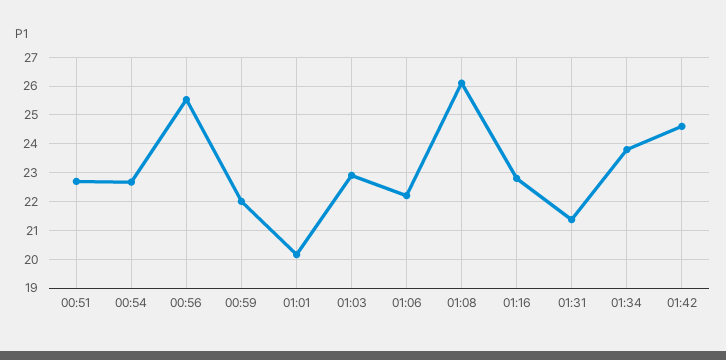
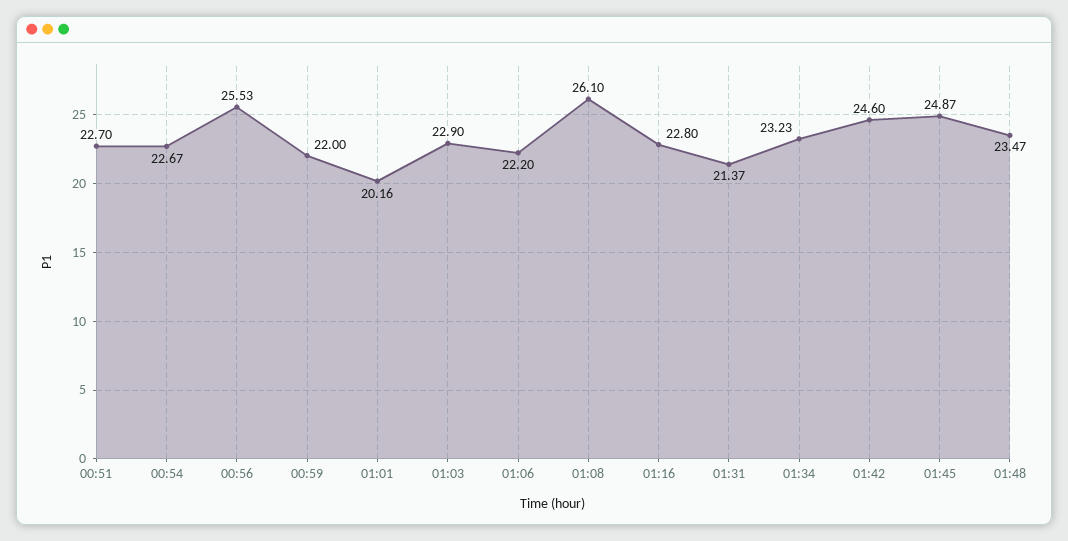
01:34: 23.75 -> 23.23
01:45: none -> 24.87
01:48: none -> 23.47

